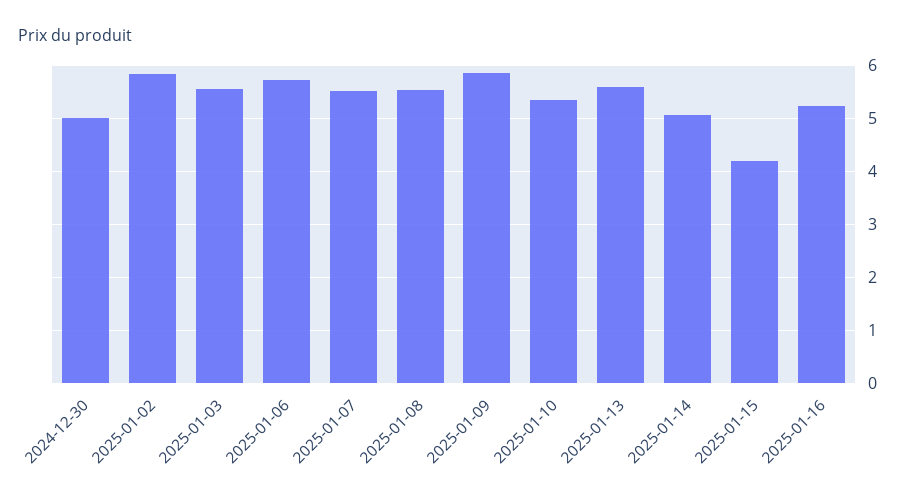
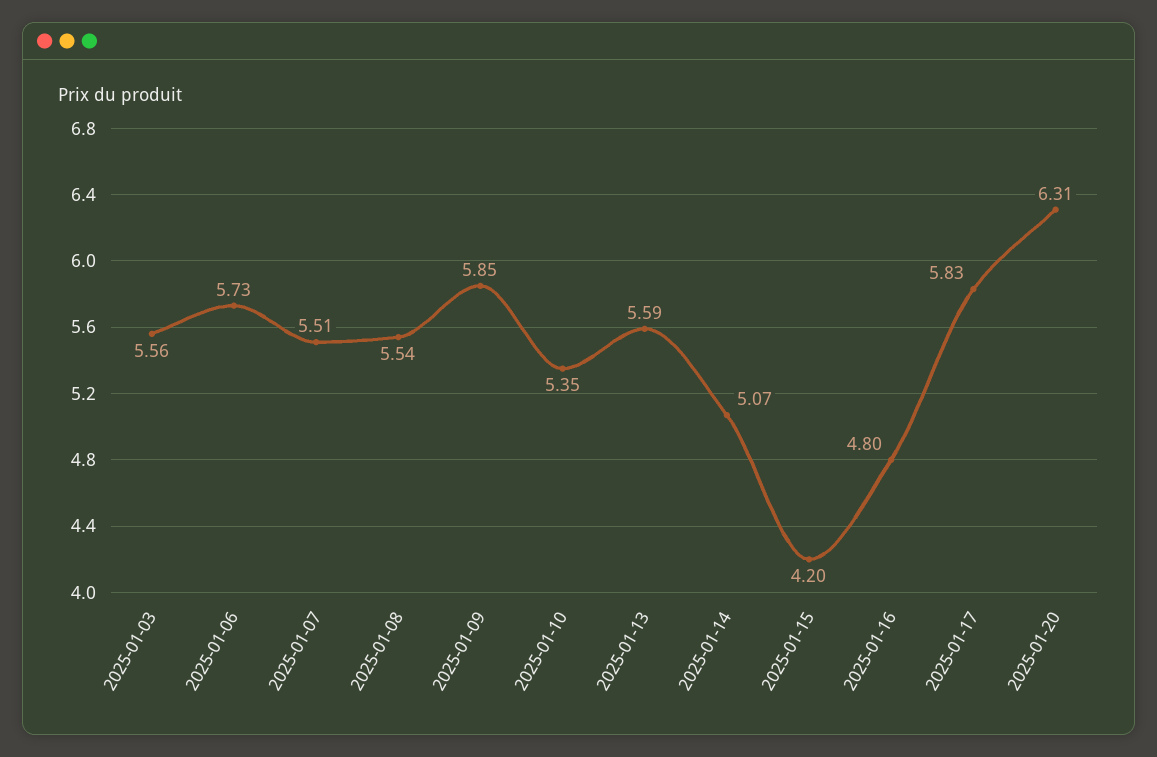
2024-12-30: 5 -> none
2025-01-02: 5.8 -> none
2025-01-16: 5.2 -> 4.8
2025-01-17: none -> 5.83
2025-01-20: none -> 6.31

